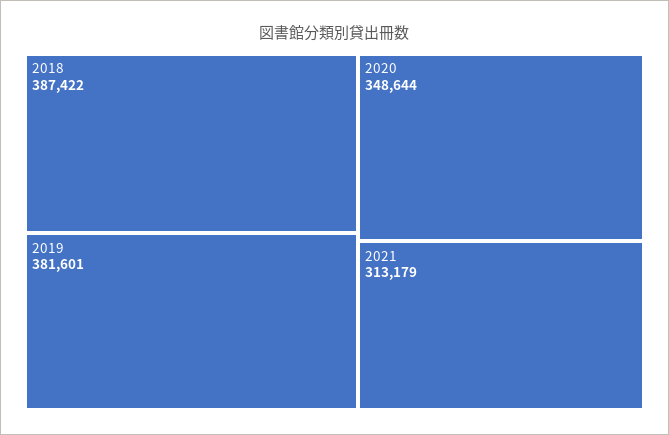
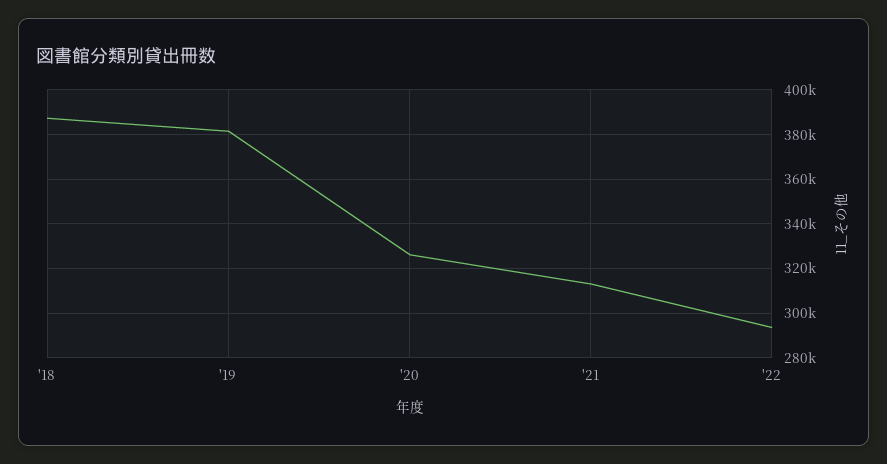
2020: 348644 -> 325000
'22: none -> 295000

